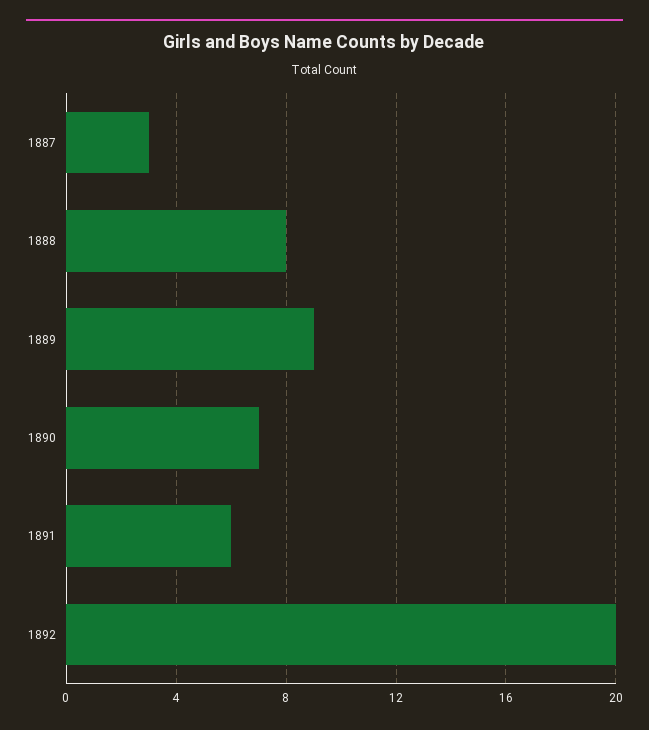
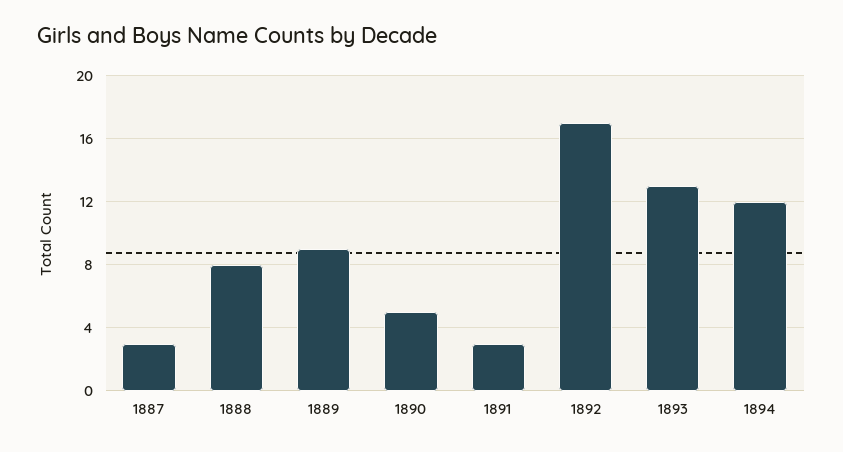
1890: 7 -> 5
1891: 6 -> 3
1892: 20 -> 17
1893: none -> 13
1894: none -> 12

